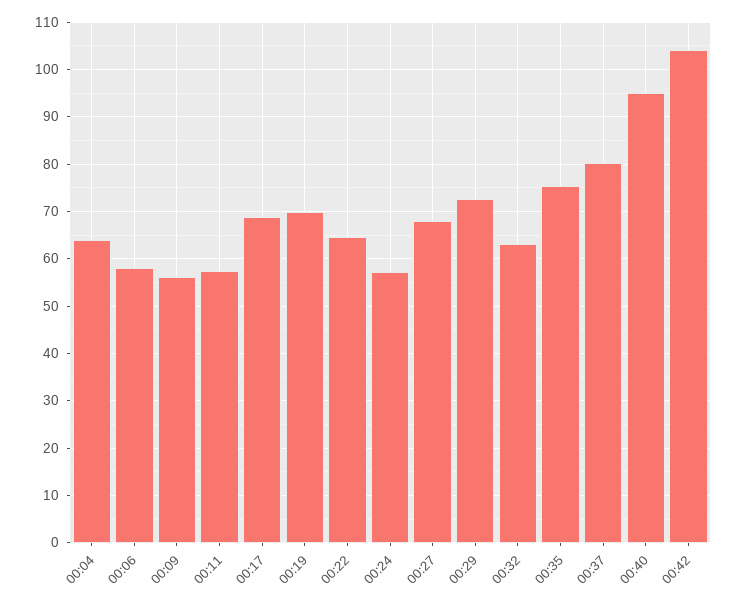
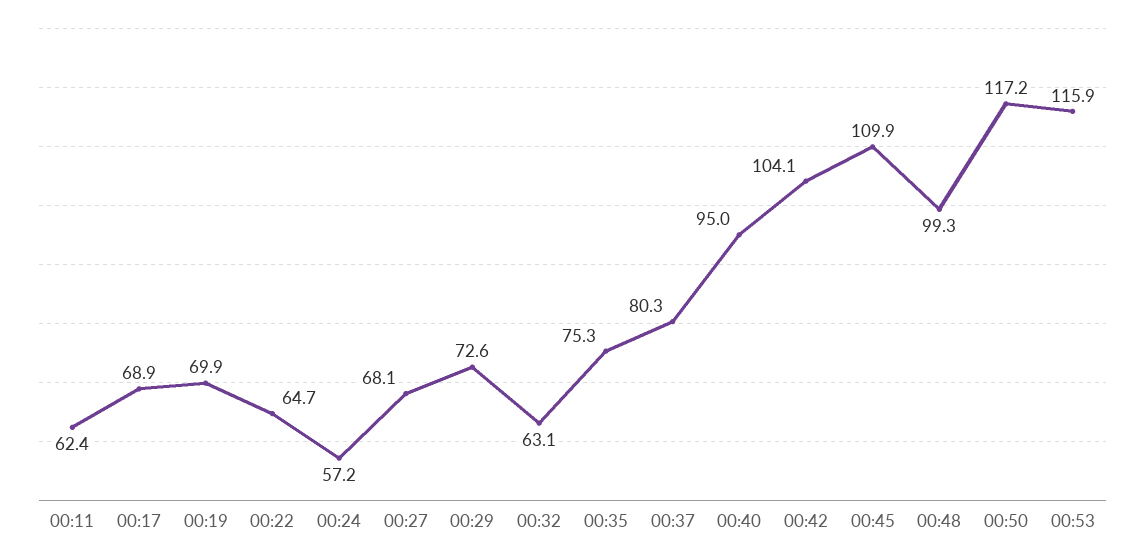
00:04: 64 -> none
00:06: 58 -> none
00:09: 56 -> none
00:11: 58 -> 62.4
00:45: none -> 109.9
00:48: none -> 99.3
00:50: none -> 117.2
00:53: none -> 115.9

